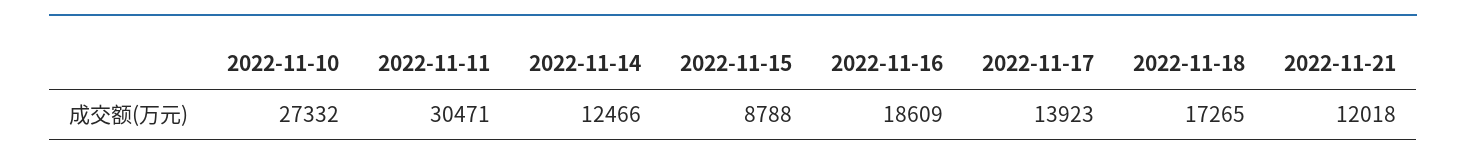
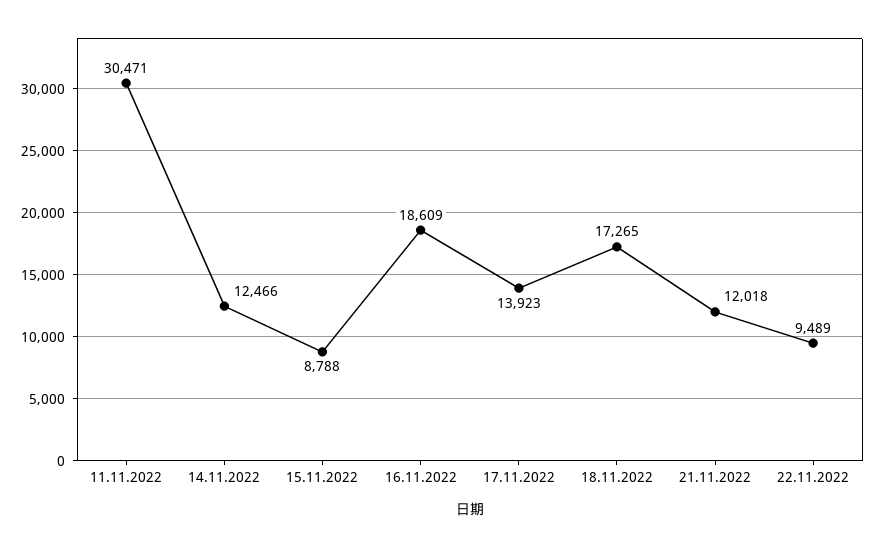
2022-11-10: 27332 -> none
22.11.2022: none -> 9489

